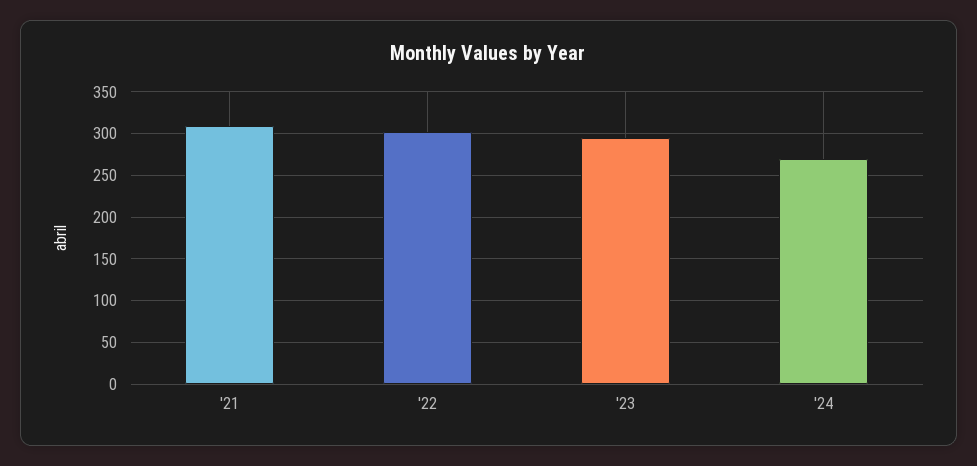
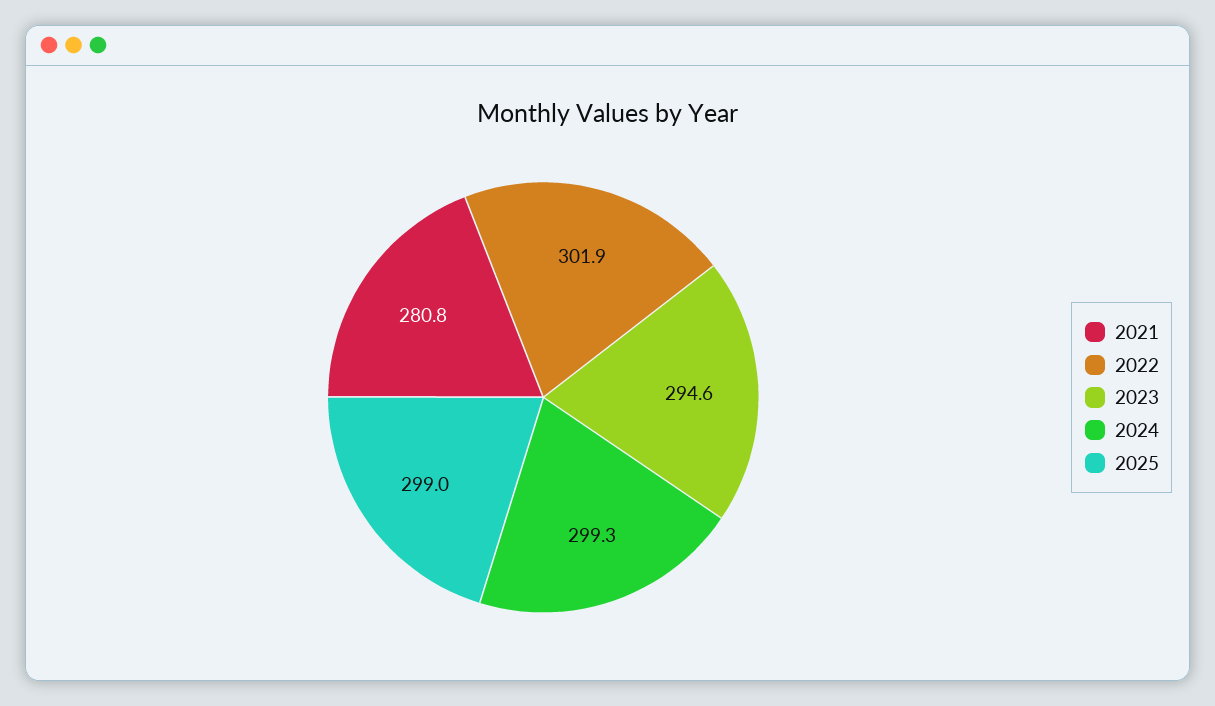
'21: 310 -> 280.8
'24: 270 -> 299.3
2025: none -> 299

